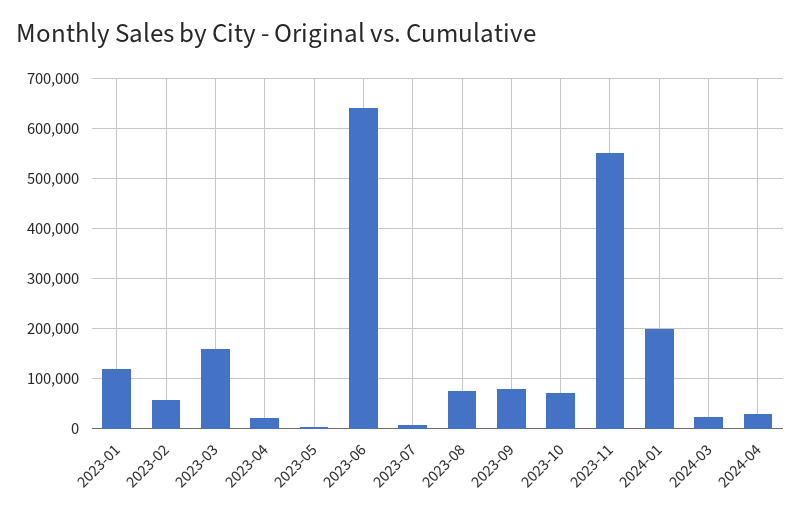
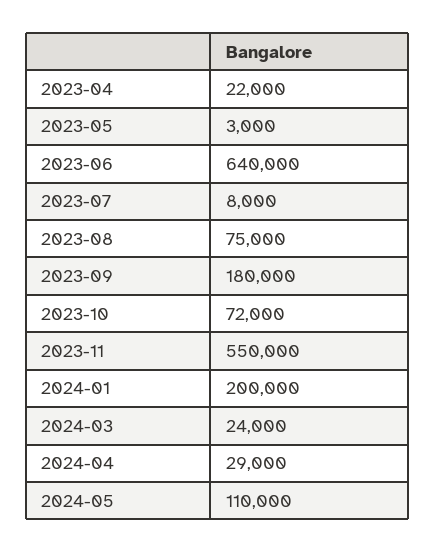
2023-01: 120000 -> none
2023-02: 60000 -> none
2023-03: 160000 -> none
2023-09: 80000 -> 180000
2024-05: none -> 110000

